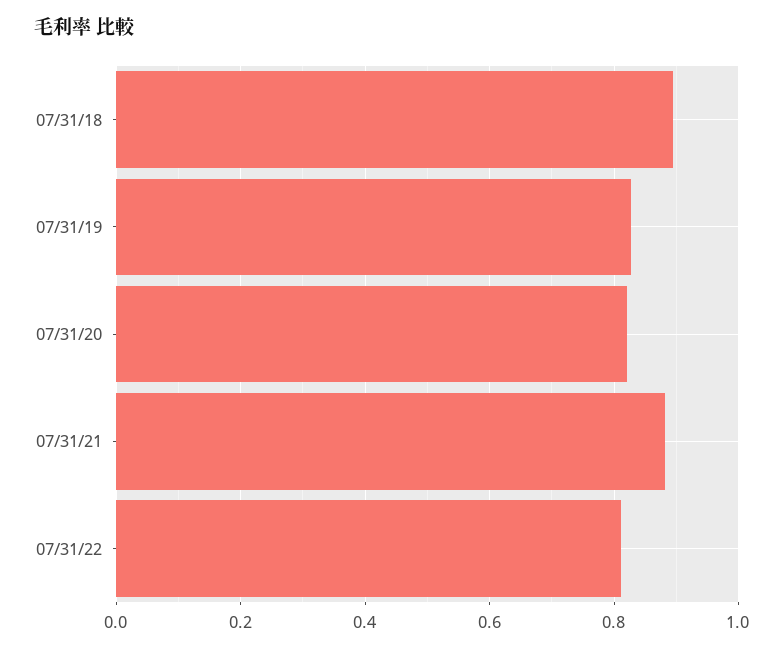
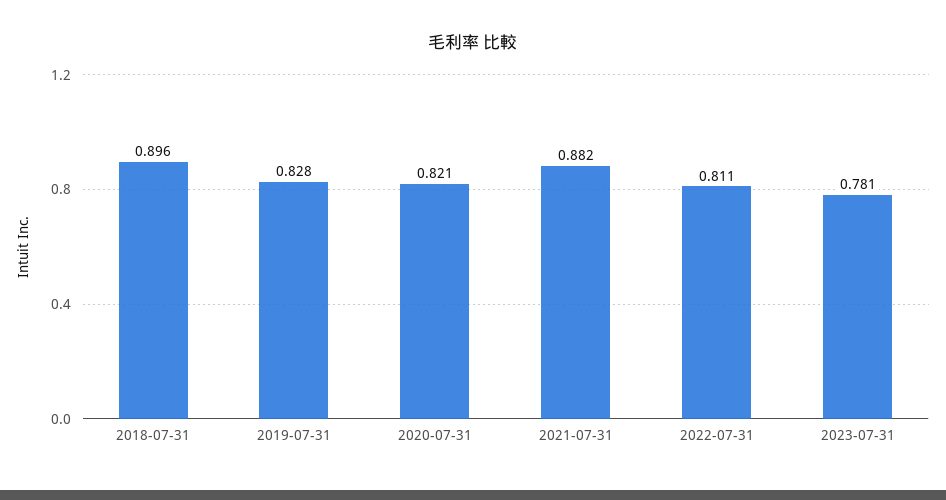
2023-07-31: none -> 0.781

